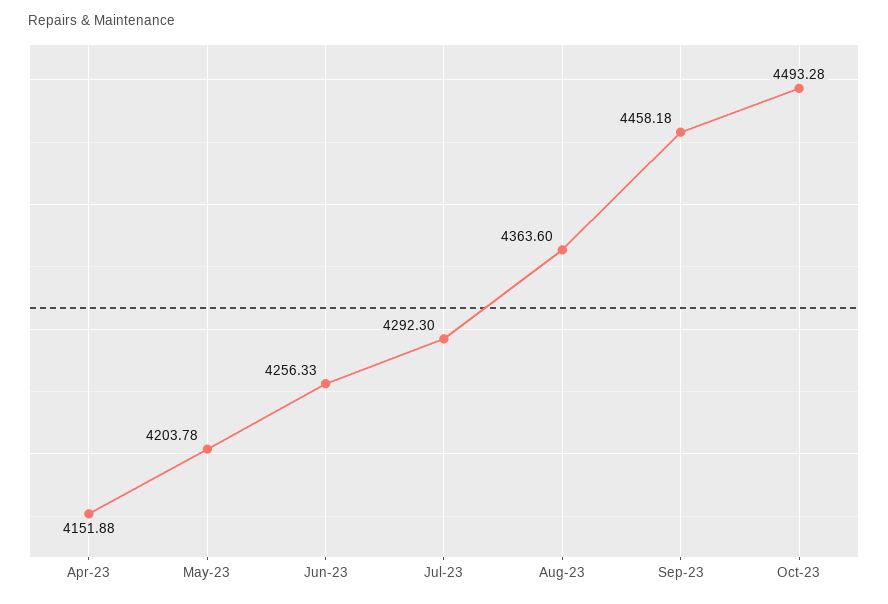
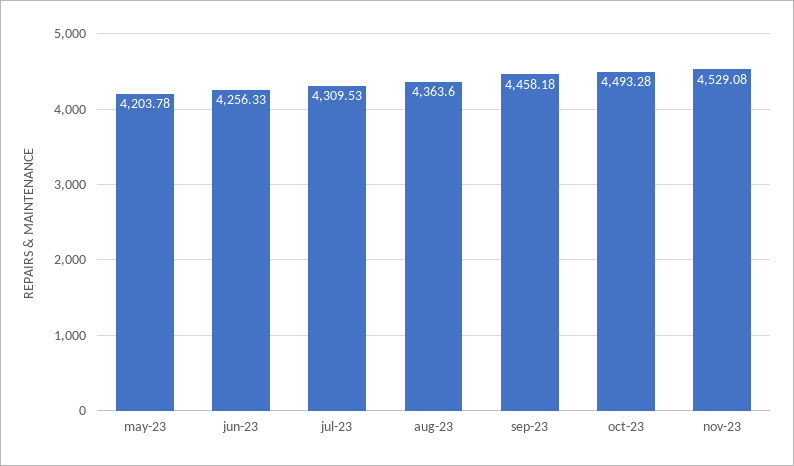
Apr-23: 4151.88 -> none
Jul-23: 4292.3 -> 4309.53
nov-23: none -> 4529.08

